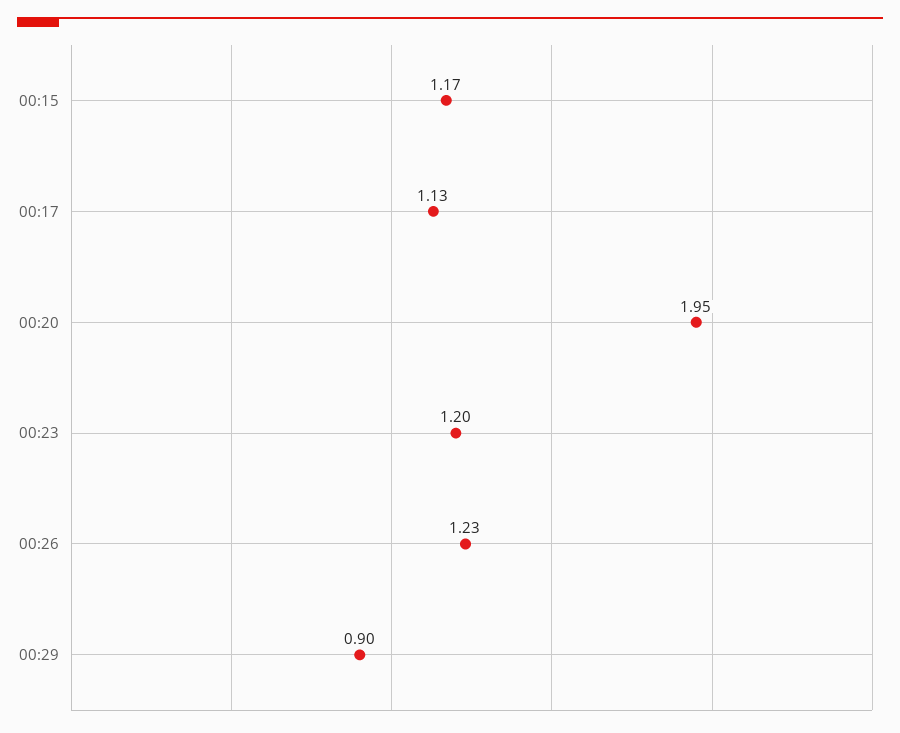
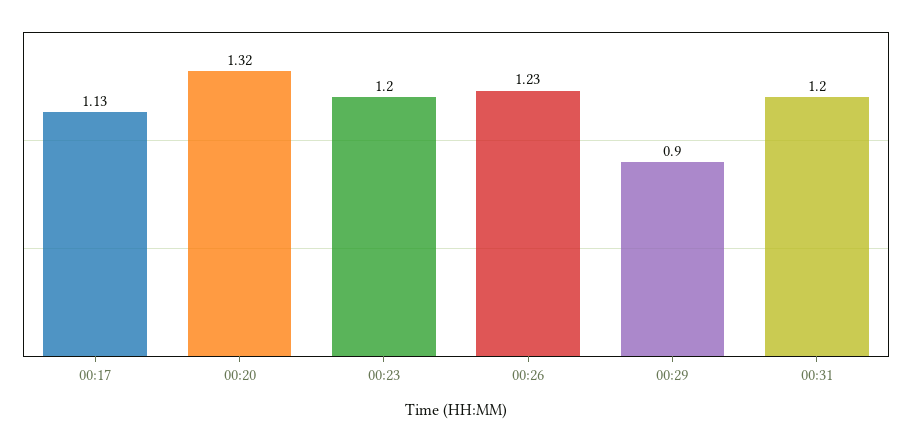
00:15: 1.17 -> none
00:20: 1.95 -> 1.32
00:31: none -> 1.2

